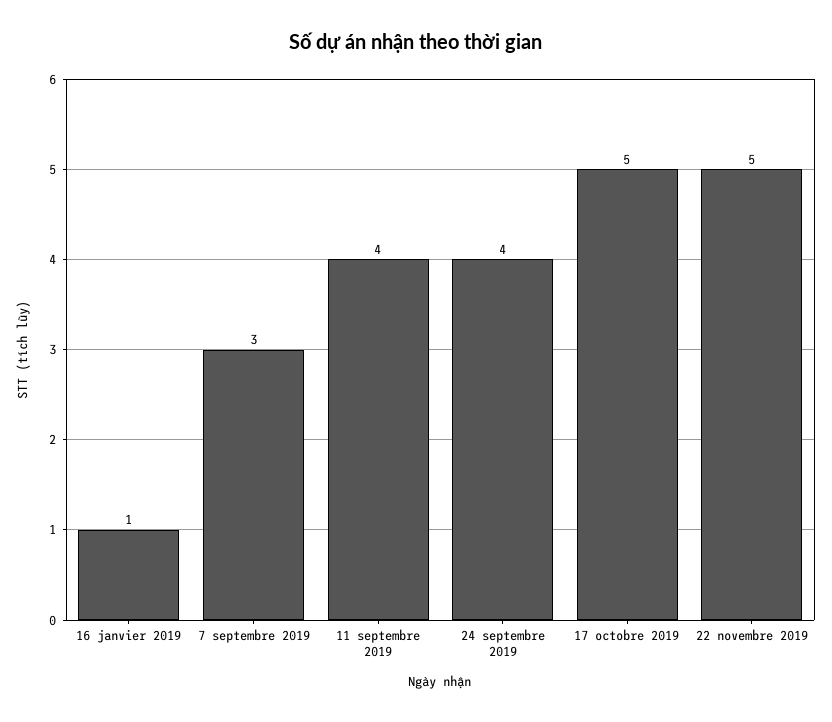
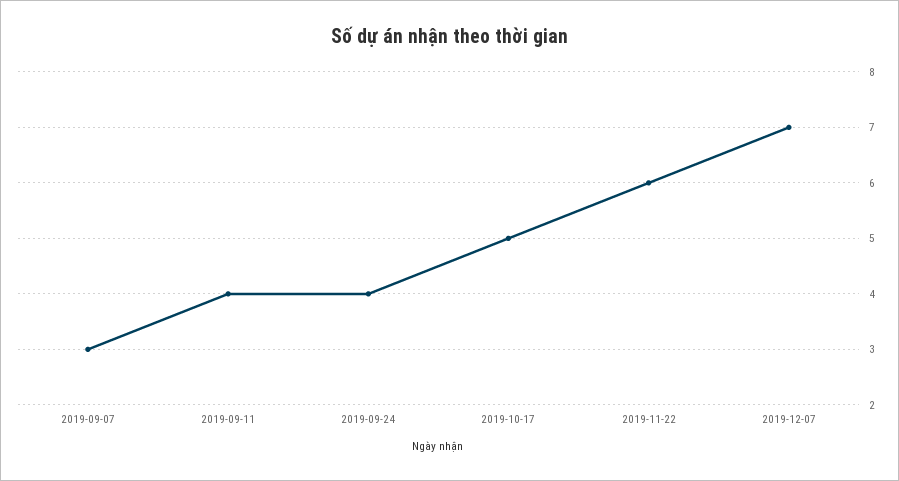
16 janvier 2019: 1 -> none
22 novembre 2019: 5 -> 6
2019-12-07: none -> 7

